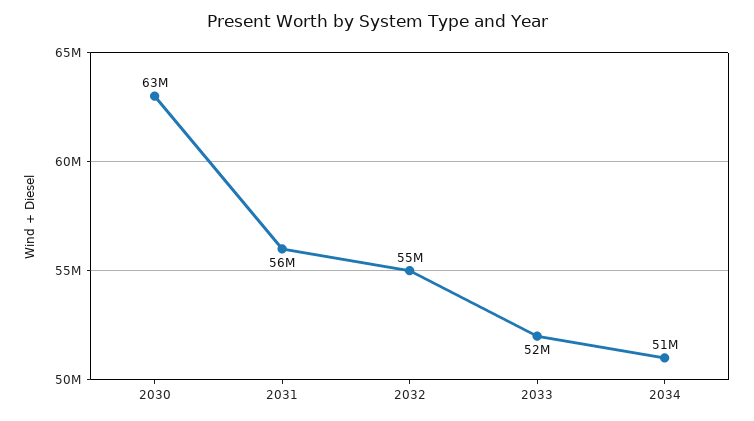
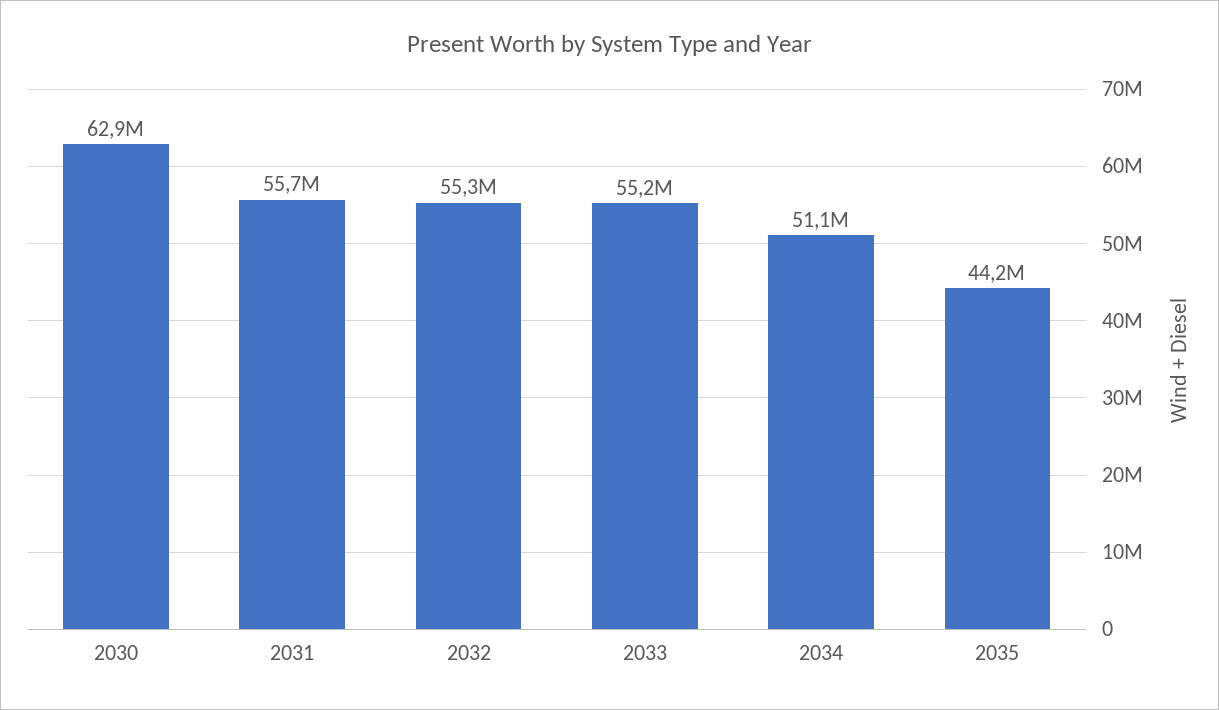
2033: 52000000 -> 55200000
2035: none -> 44200000

